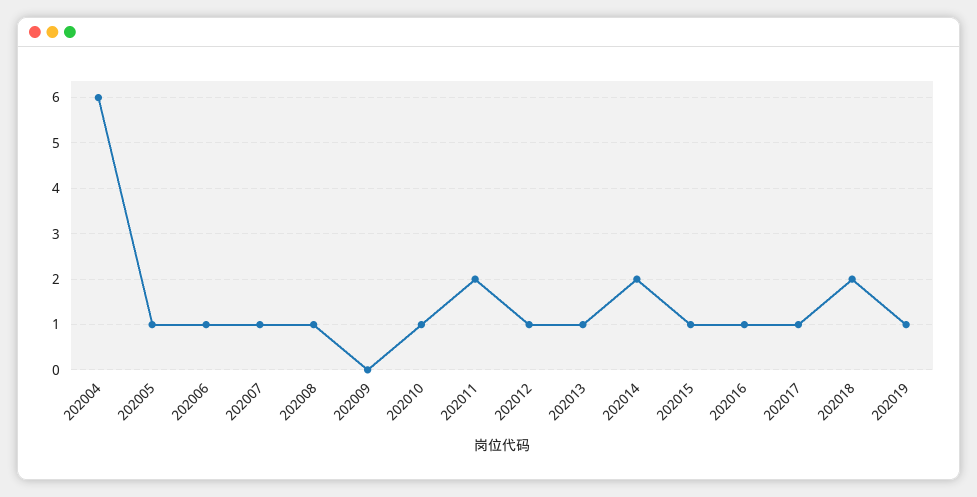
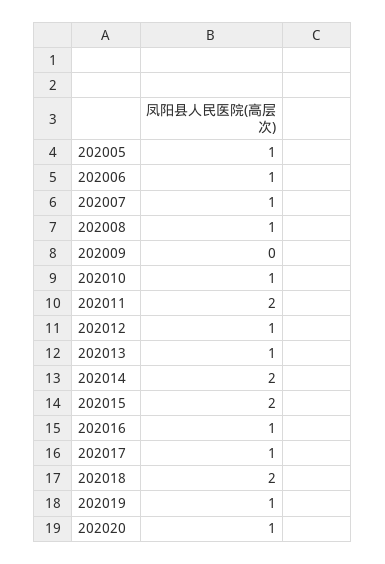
202004: 6 -> none
202015: 1 -> 2
202020: none -> 1

